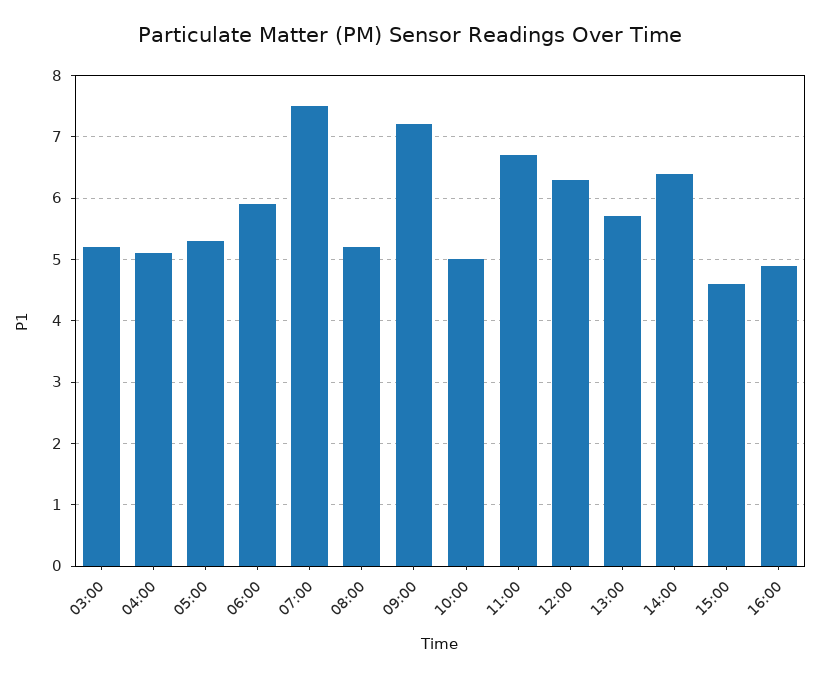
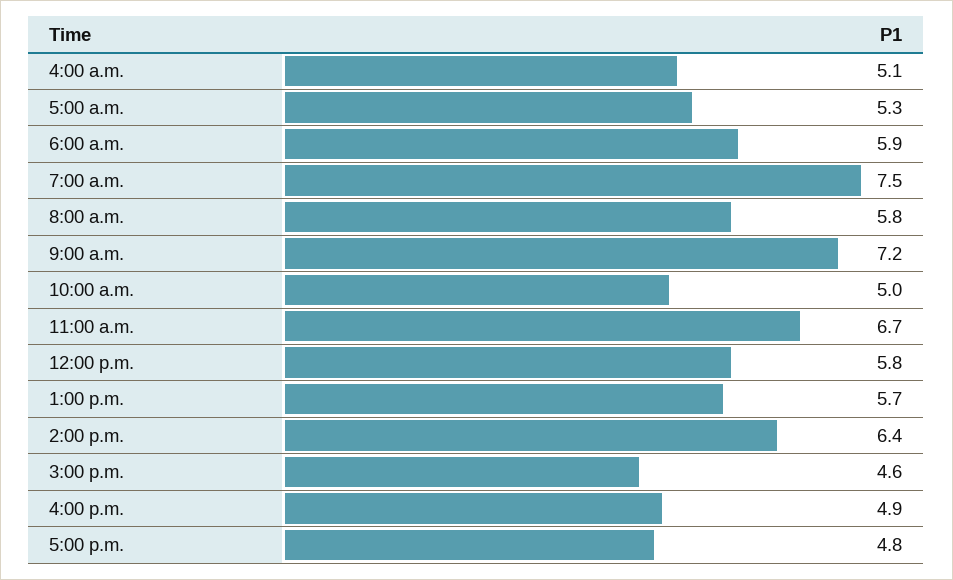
03:00: 5.2 -> none
08:00: 5.2 -> 5.8
12:00: 6.3 -> 5.8
5:00 p.m.: none -> 4.8

